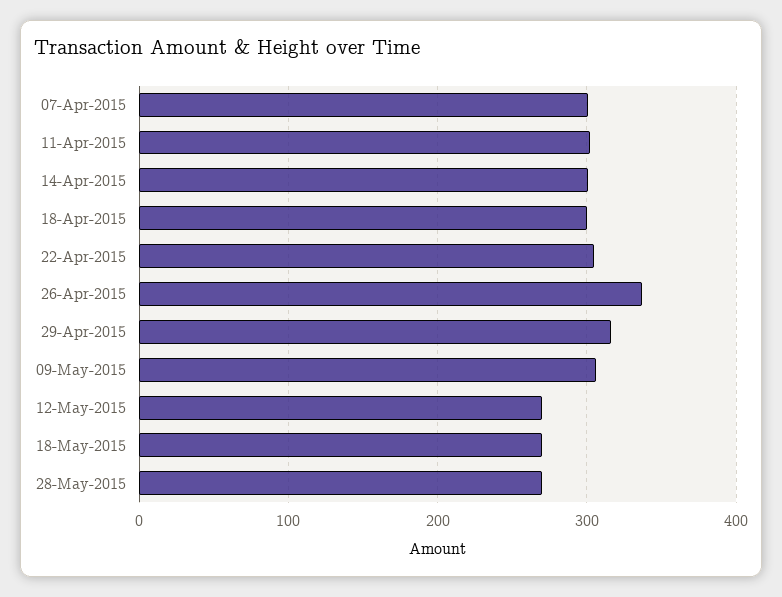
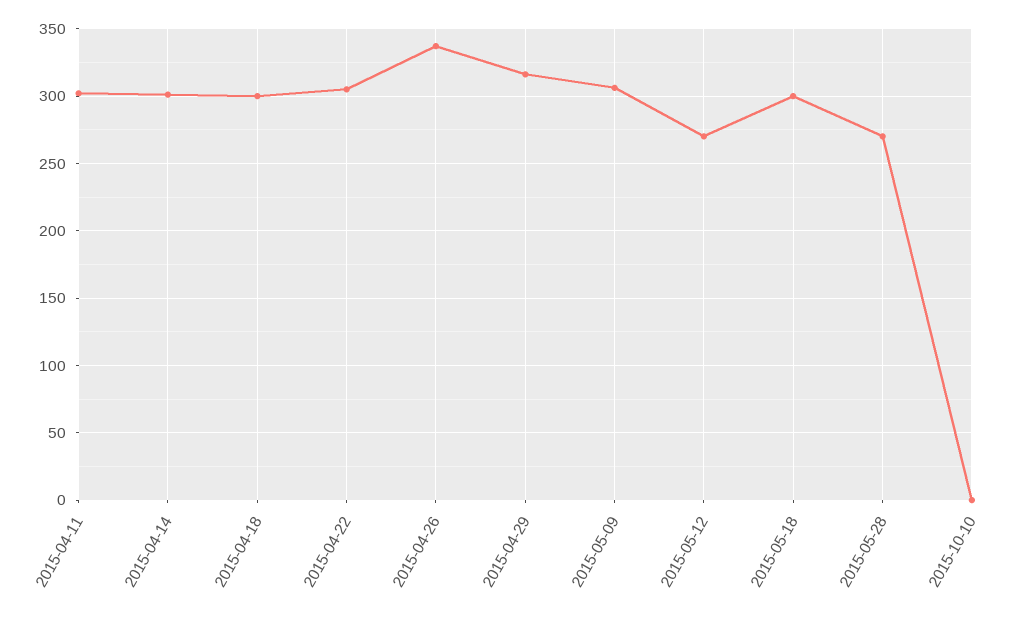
07-Apr-2015: 300 -> none
18-May-2015: 270 -> 300
2015-10-10: none -> 0

